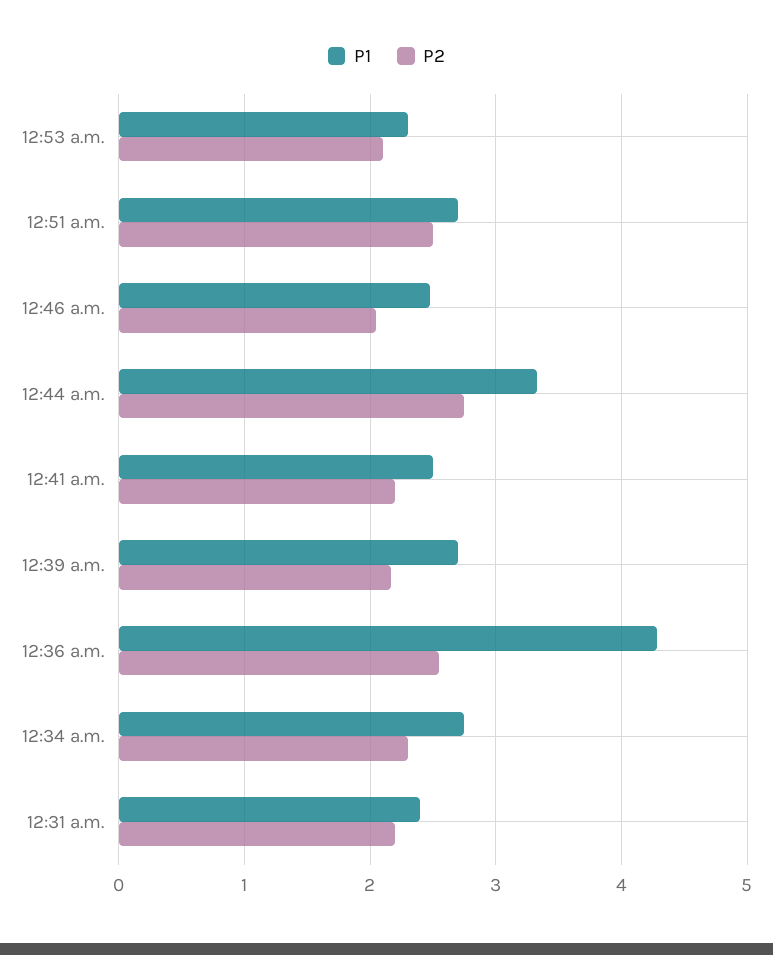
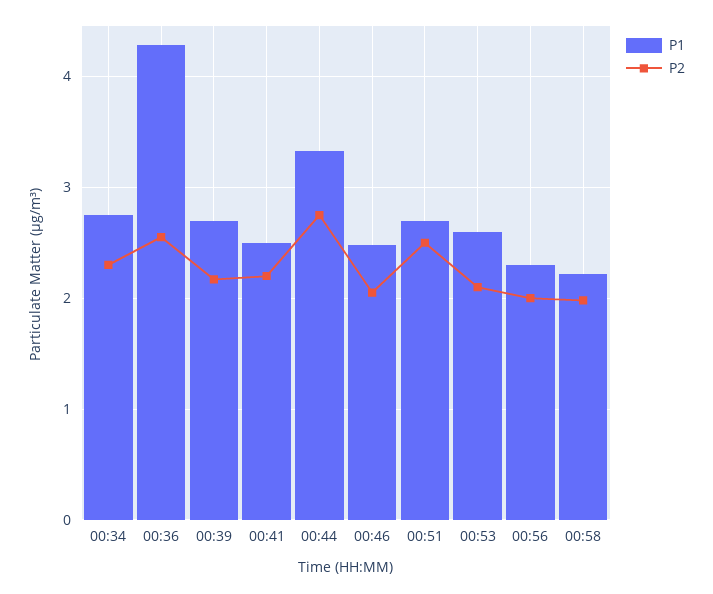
P1, 12:53 a.m.: 2.3 -> 2.6
P1, 12:31 a.m.: 2.4 -> none
P2, 12:31 a.m.: 2.2 -> none
P1, 00:56: none -> 2.3
P2, 00:56: none -> 2
P1, 00:58: none -> 2.2
P2, 00:58: none -> 2

